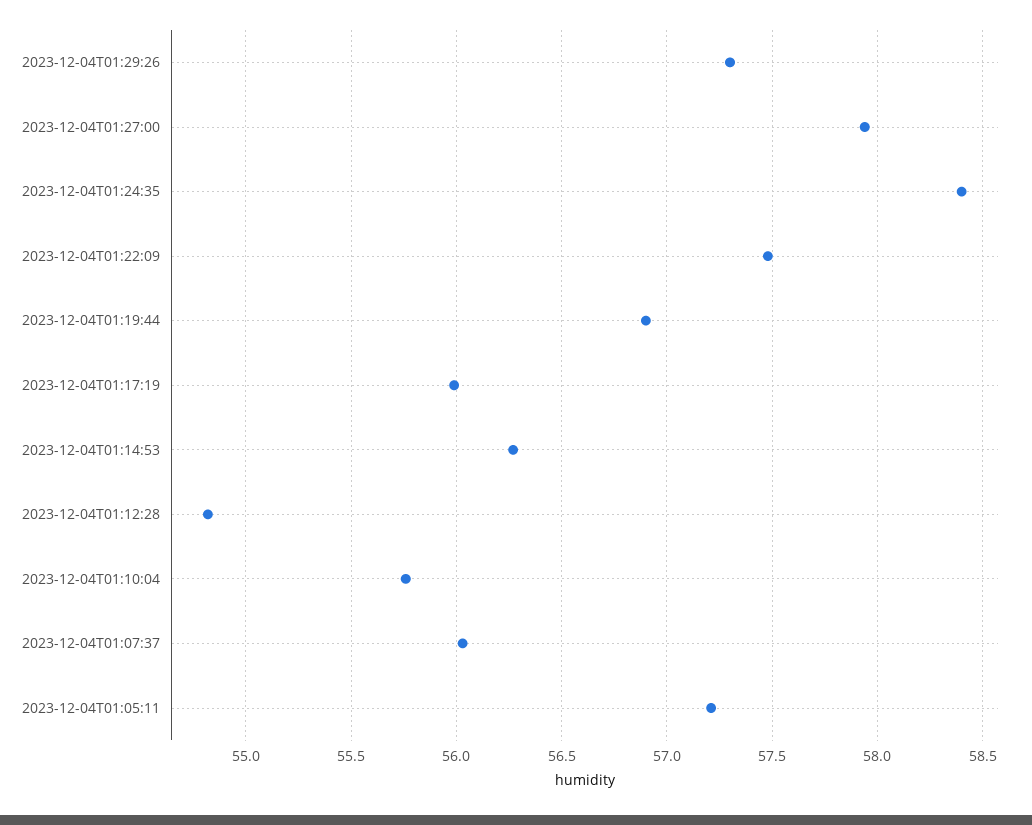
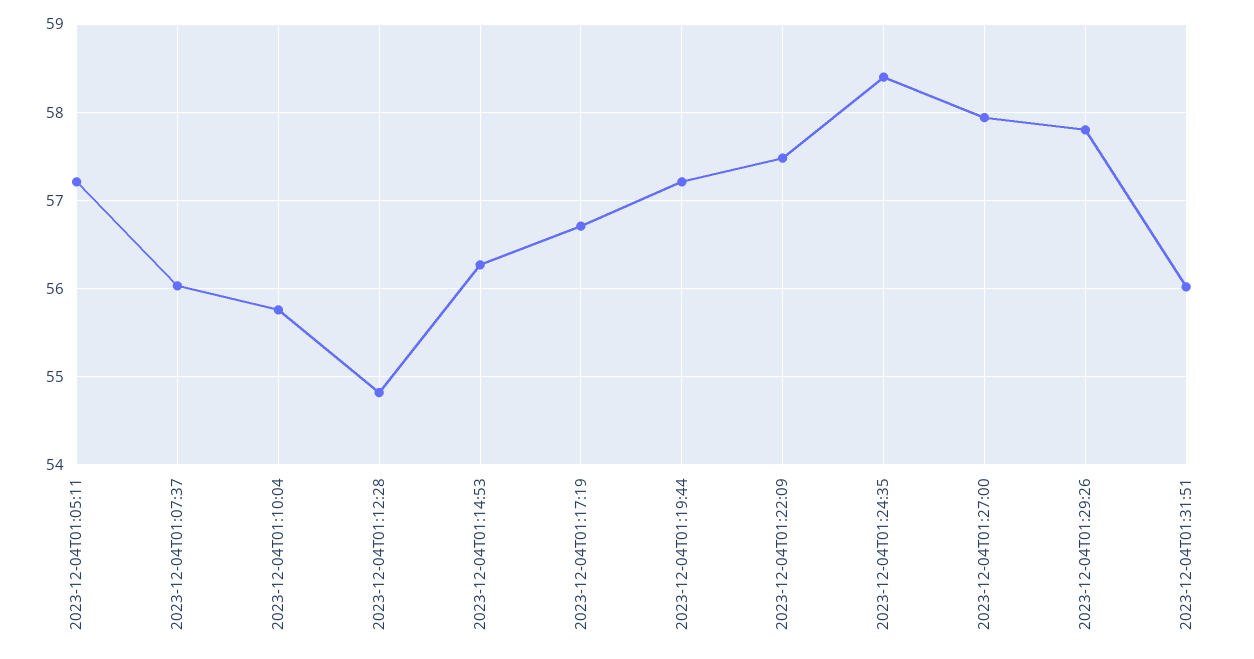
2023-12-04T01:29:26: 57.3 -> 57.8
2023-12-04T01:19:44: 56.9 -> 57.2
2023-12-04T01:17:19: 56 -> 56.7
2023-12-04T01:31:51: none -> 56

